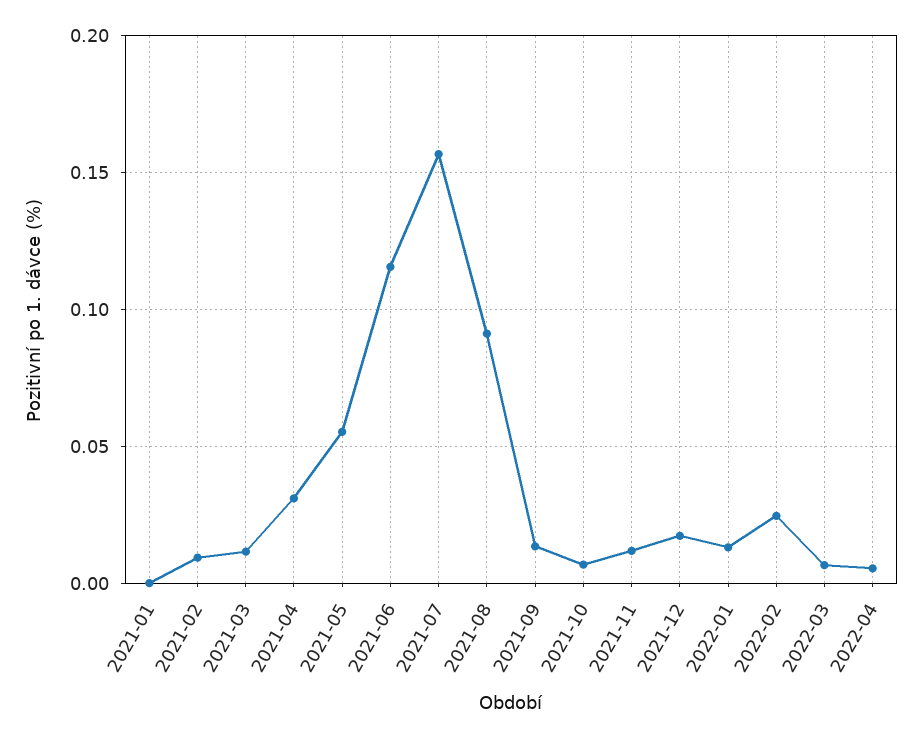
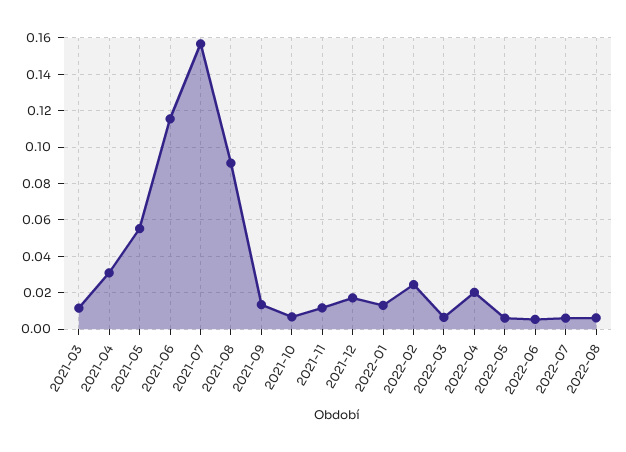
2021-01: 0 -> none
2021-02: 0.01 -> none
2022-04: 0.005 -> 0.02
2022-05: none -> 0.005
2022-06: none -> 0.005
2022-07: none -> 0.005
2022-08: none -> 0.005

